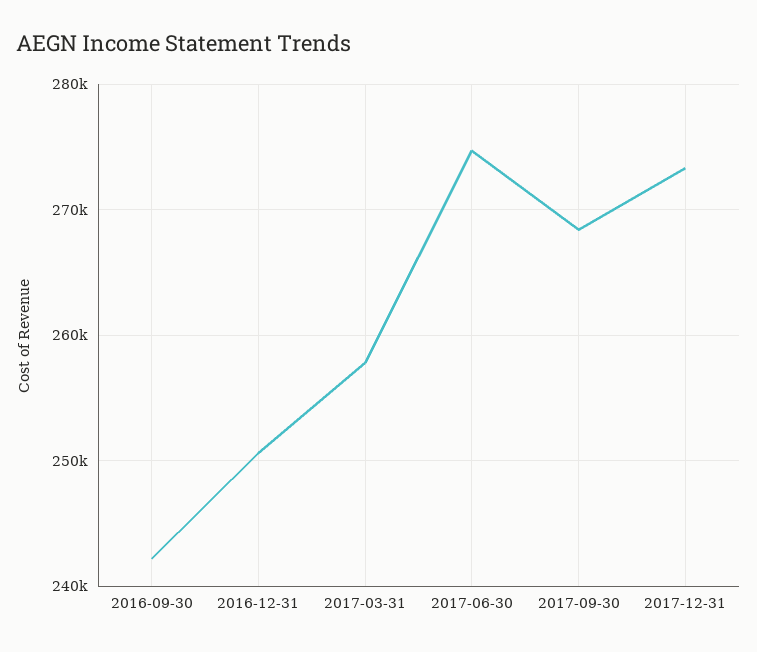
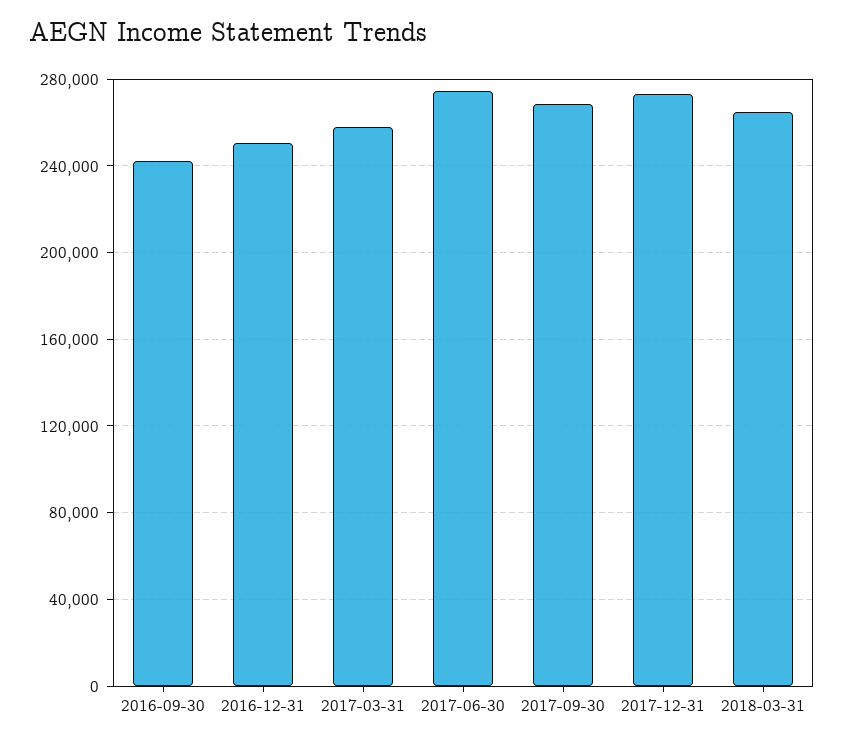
2018-03-31: none -> 265000

